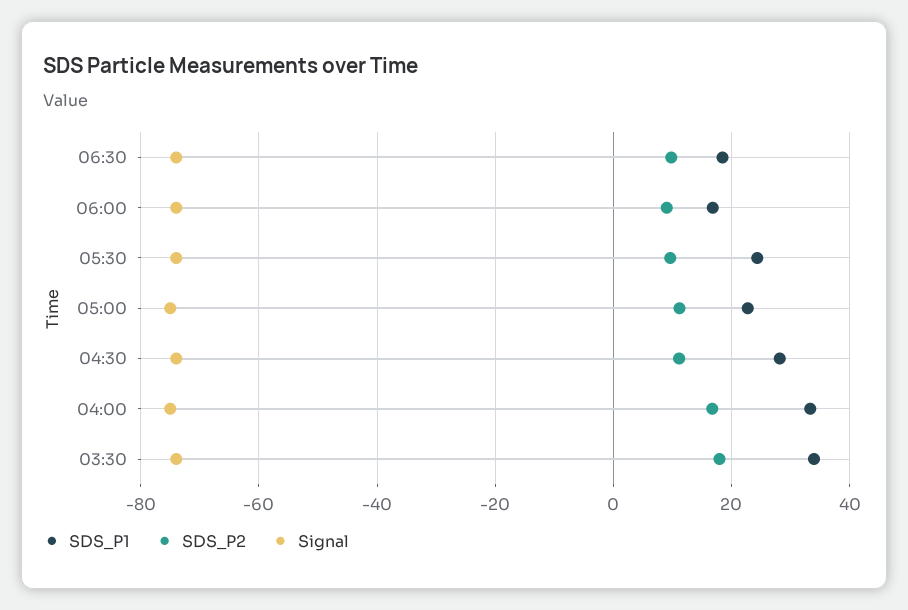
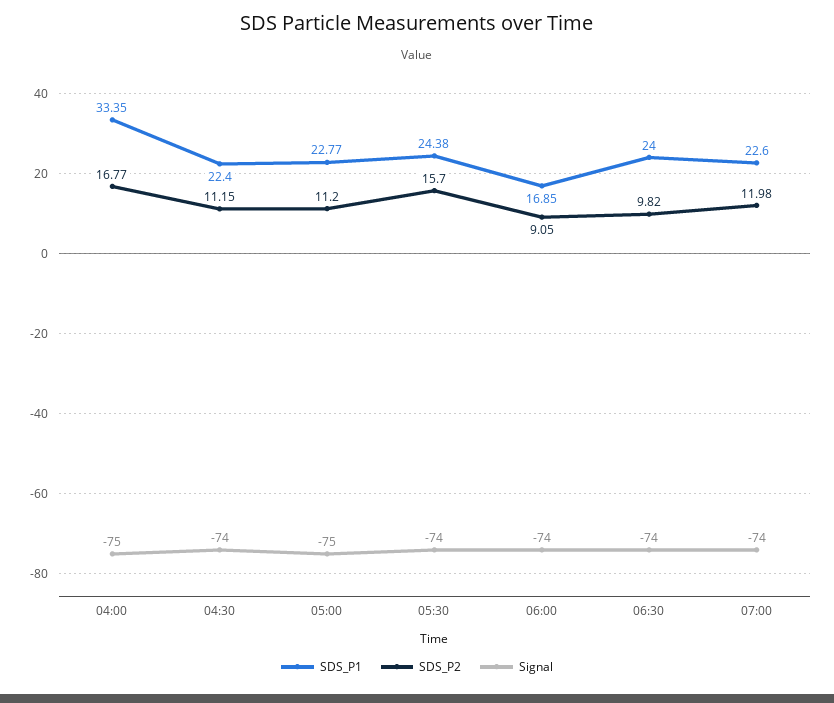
SDS_P1, 06:30: 18 -> 24
SDS_P2, 05:30: 10 -> 15.7
SDS_P1, 04:30: 28 -> 22.4
SDS_P1, 03:30: 34 -> none
SDS_P2, 03:30: 18 -> none
Signal, 03:30: -74 -> none
SDS_P1, 07:00: none -> 22.6
SDS_P2, 07:00: none -> 11.98
Signal, 07:00: none -> -74

